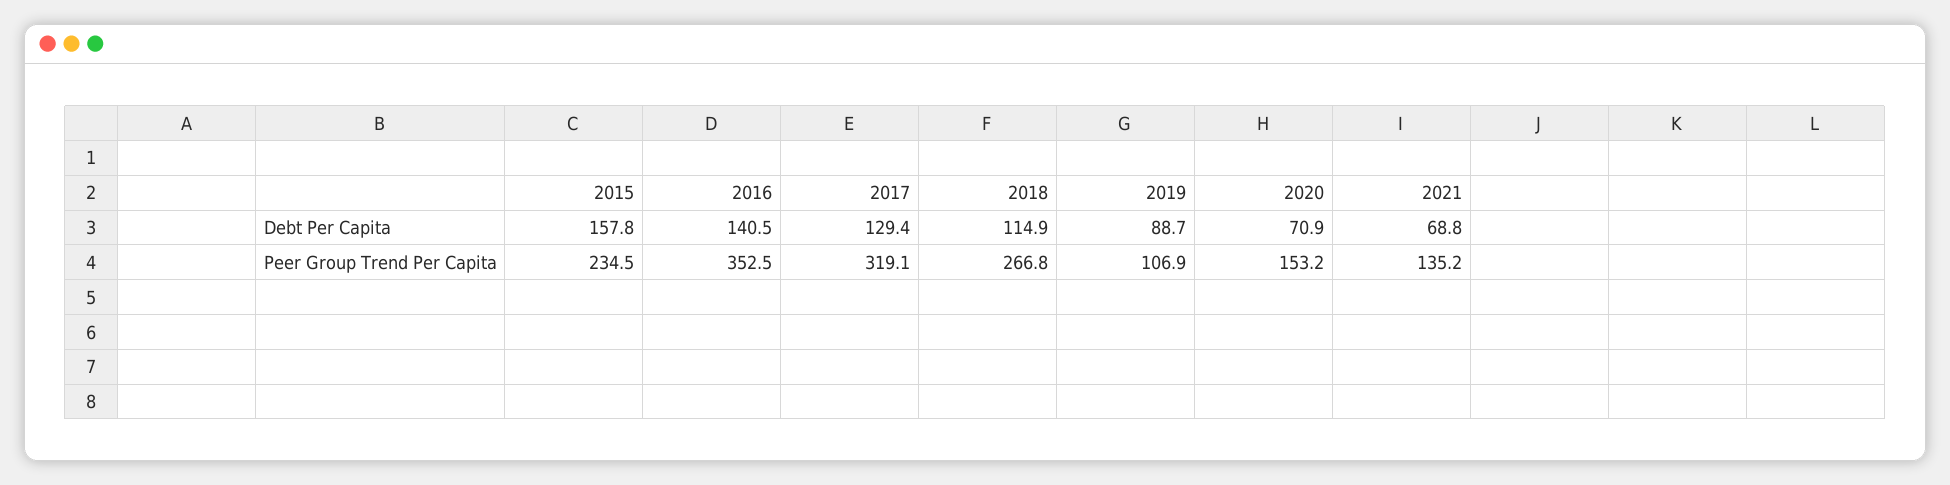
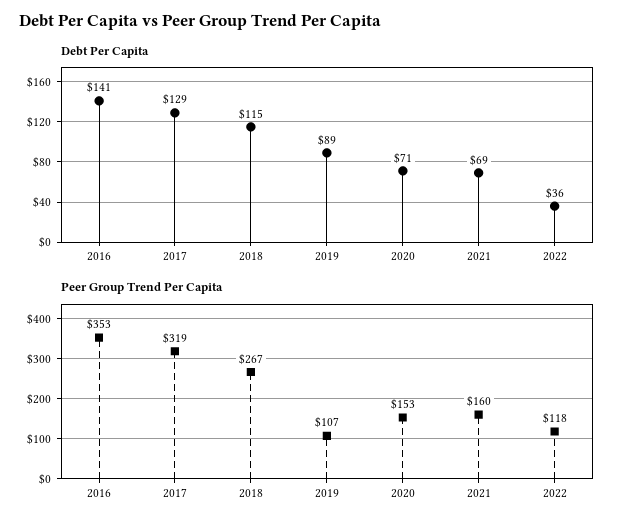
Debt Per Capita, 2015: 157.8 -> none
Peer Group Trend Per Capita, 2015: 234.5 -> none
Peer Group Trend Per Capita, 2021: 135.2 -> 160
Debt Per Capita, 2022: none -> 36
Peer Group Trend Per Capita, 2022: none -> 118

